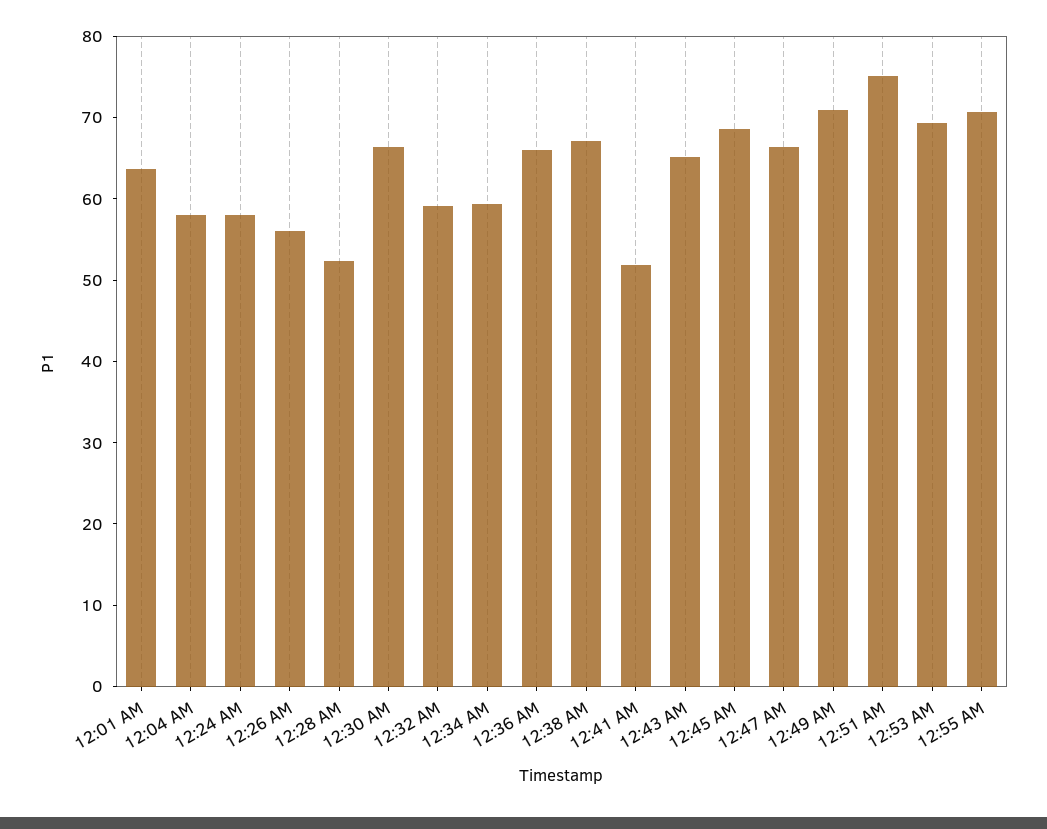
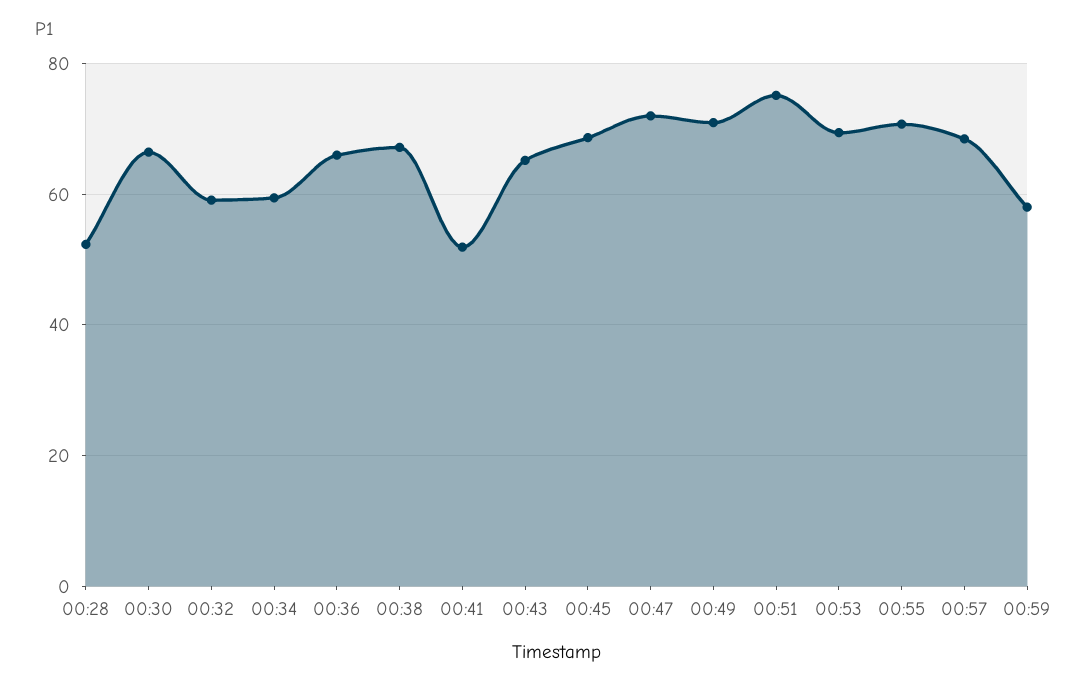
12:01 AM: 64 -> none
12:04 AM: 58 -> none
12:24 AM: 58 -> none
12:26 AM: 56 -> none
12:47 AM: 66 -> 72
00:57: none -> 68
00:59: none -> 58

